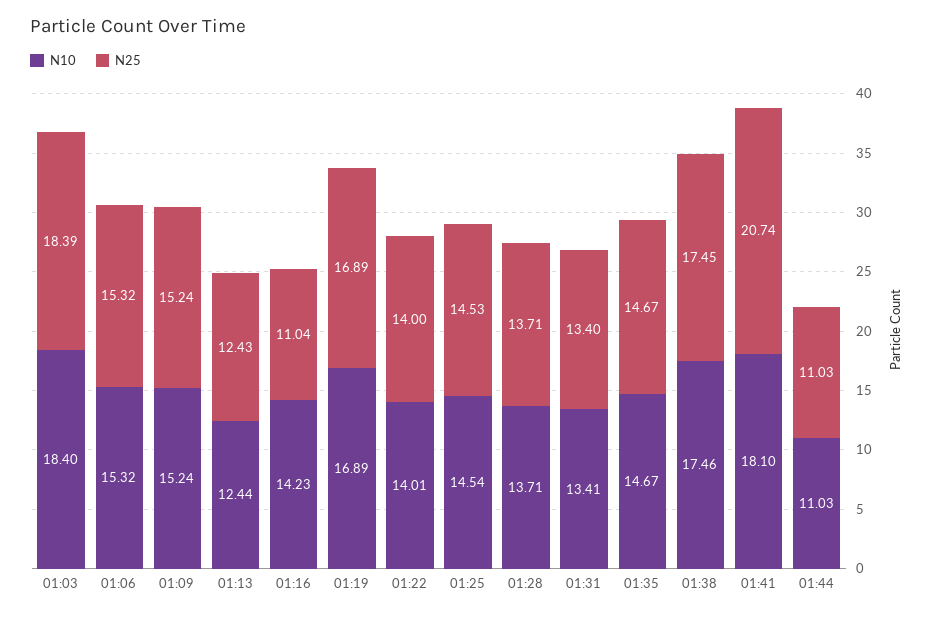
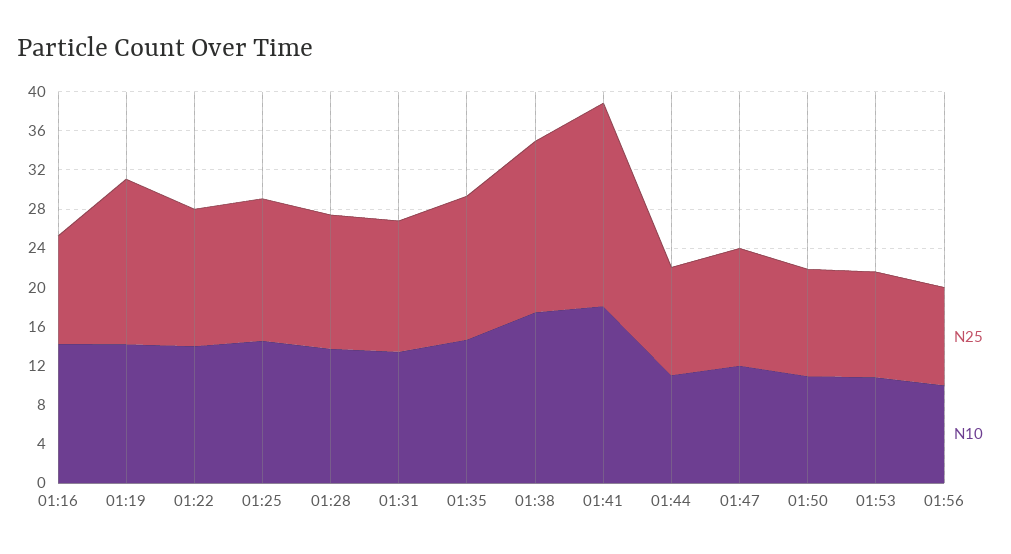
N10, 01:03: 18.4 -> none
N25, 01:03: 18.39 -> none
N10, 01:06: 15.32 -> none
N25, 01:06: 15.32 -> none
N10, 01:09: 15.24 -> none
N25, 01:09: 15.24 -> none
N10, 01:13: 12.44 -> none
N25, 01:13: 12.43 -> none
N10, 01:19: 16.89 -> 14
N25, 01:47: none -> 12
N10, 01:47: none -> 12
N25, 01:50: none -> 11
N10, 01:50: none -> 11
N25, 01:53: none -> 11
N10, 01:53: none -> 11
N25, 01:56: none -> 10
N10, 01:56: none -> 10

